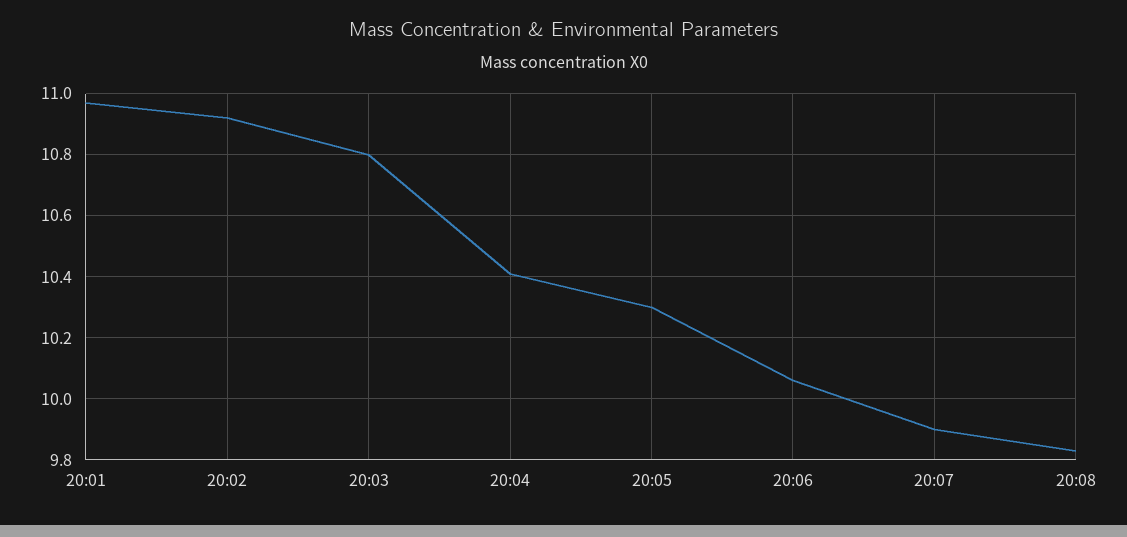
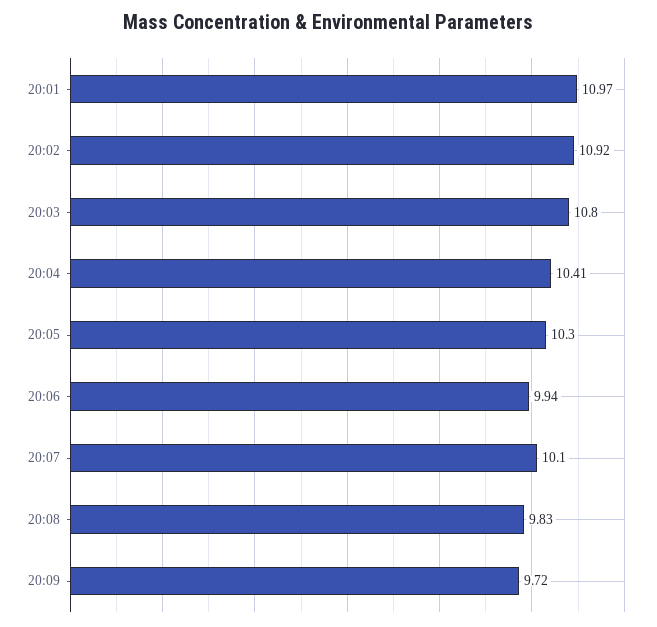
20:06: 10.05 -> 9.94
20:07: 9.9 -> 10.1
20:09: none -> 9.72

